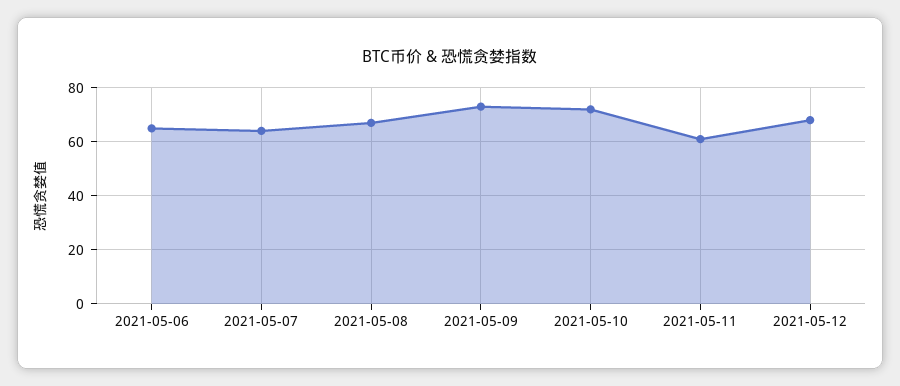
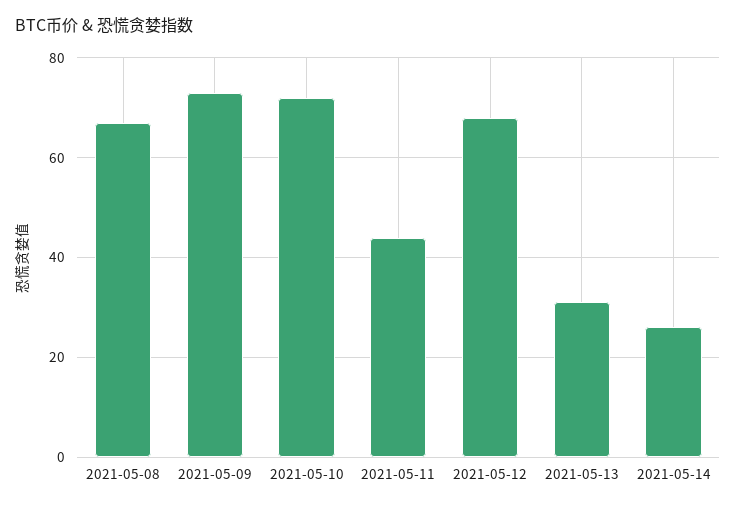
2021-05-06: 65 -> none
2021-05-07: 65 -> none
2021-05-11: 60 -> 45
2021-05-13: none -> 30
2021-05-14: none -> 25

